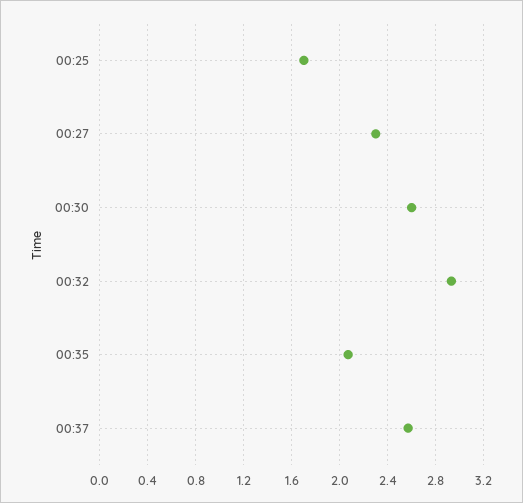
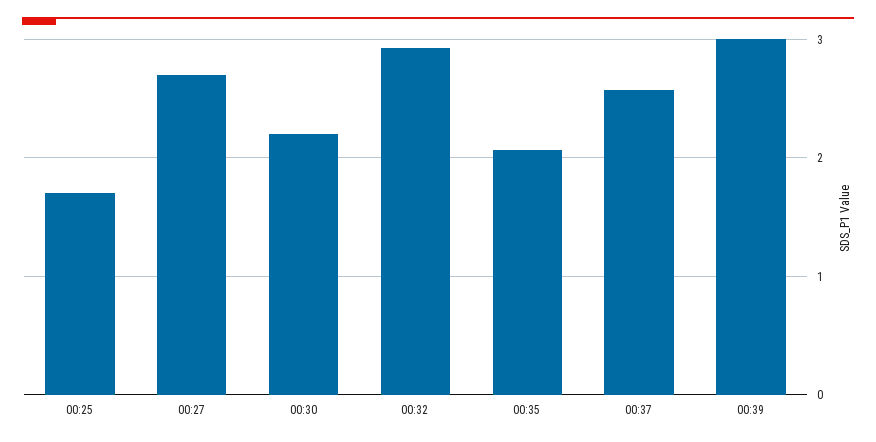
00:27: 2.3 -> 2.7
00:30: 2.6 -> 2.2
00:39: none -> 3

